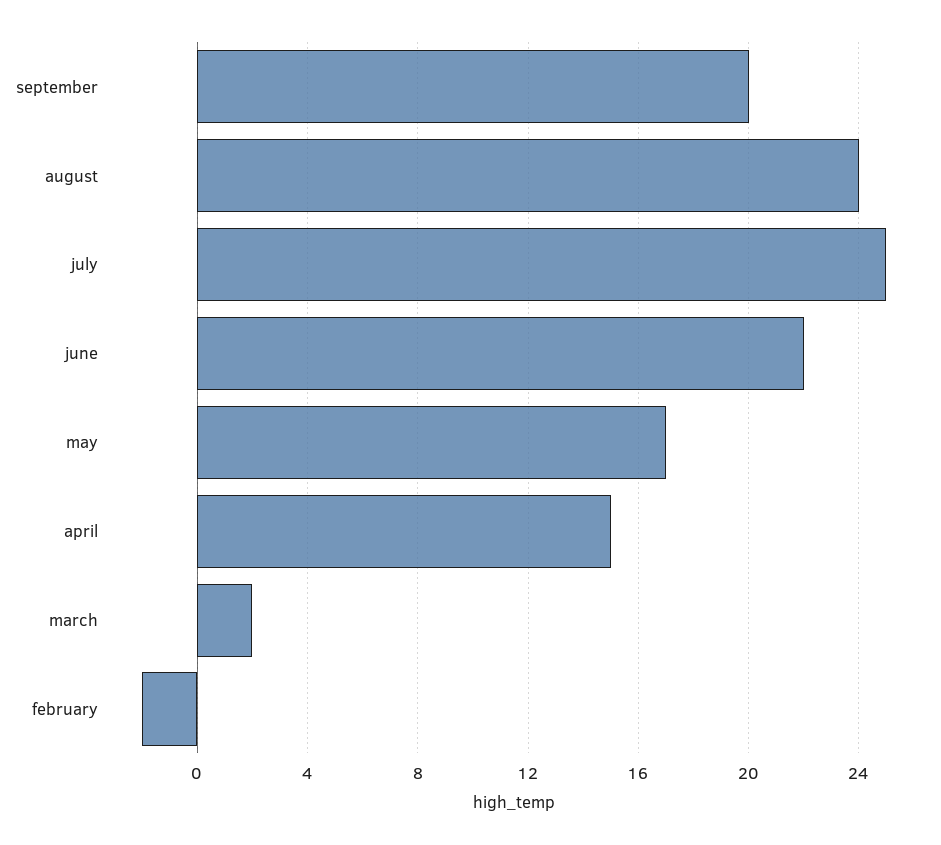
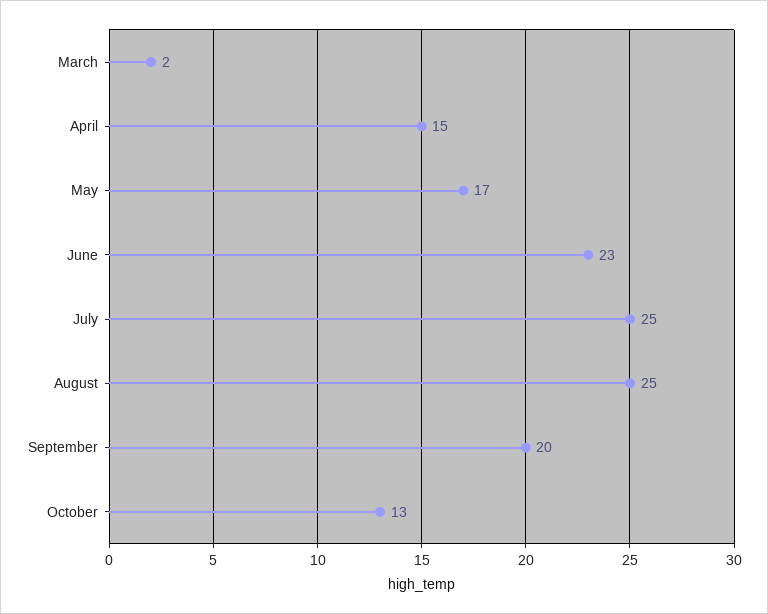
august: 24 -> 25
june: 22 -> 23
february: -2 -> none
October: none -> 13

